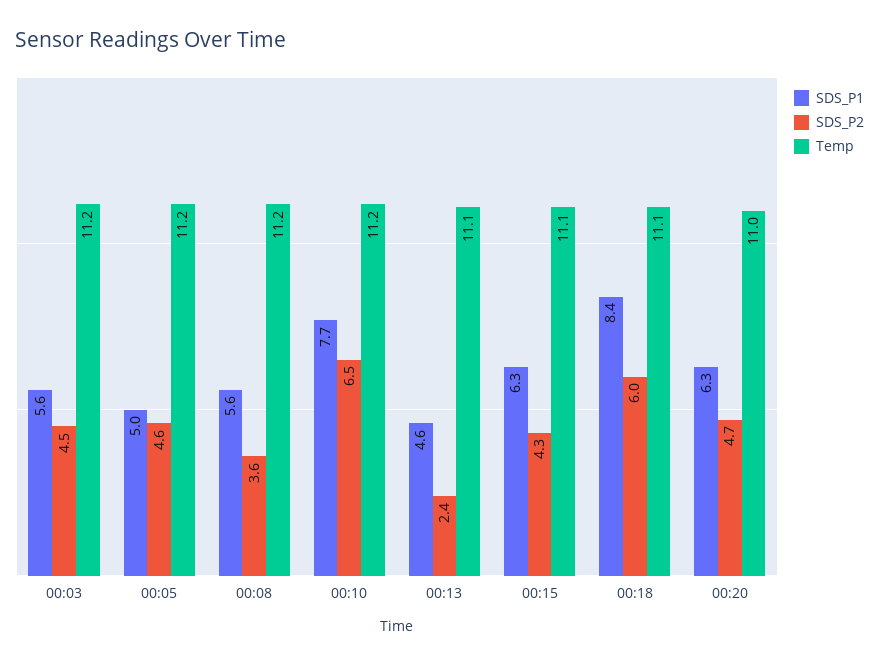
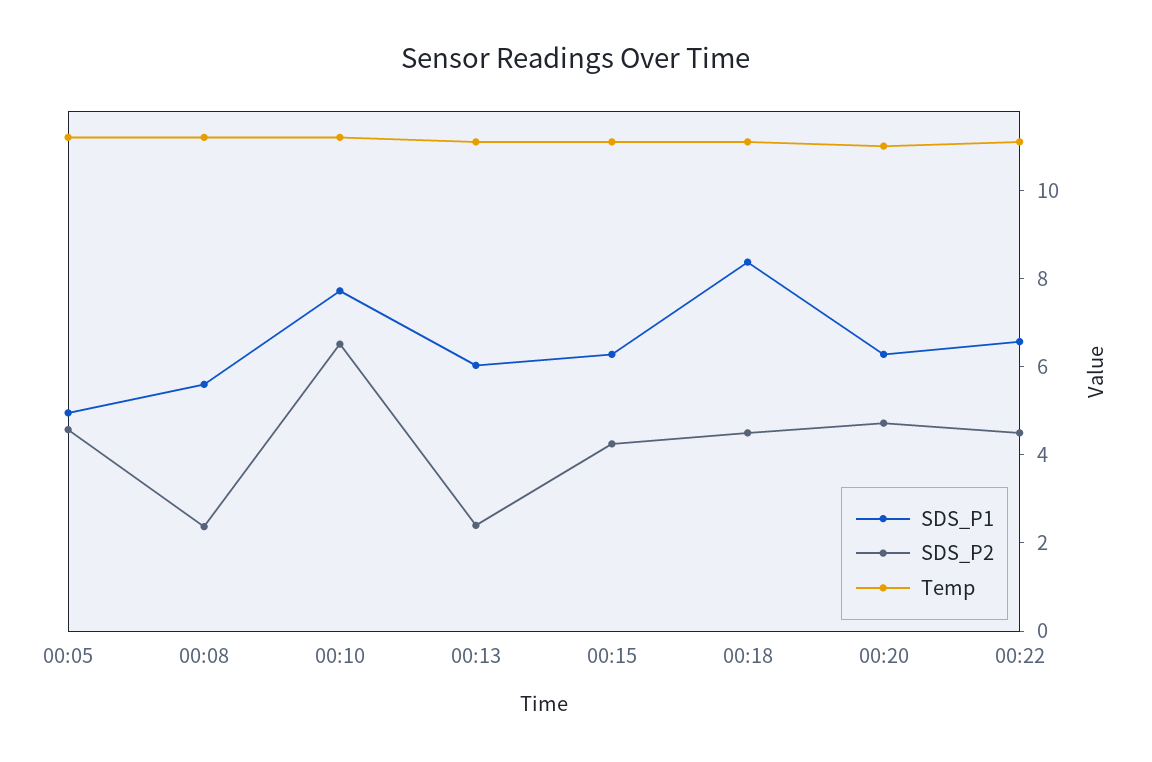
SDS_P1, 00:03: 5.6 -> none
SDS_P2, 00:03: 4.5 -> none
Temp, 00:03: 11.2 -> none
SDS_P2, 00:08: 3.6 -> 2.5
SDS_P1, 00:13: 4.6 -> 6
SDS_P2, 00:18: 6 -> 4.5
SDS_P1, 00:22: none -> 6.5
SDS_P2, 00:22: none -> 4.5
Temp, 00:22: none -> 11

